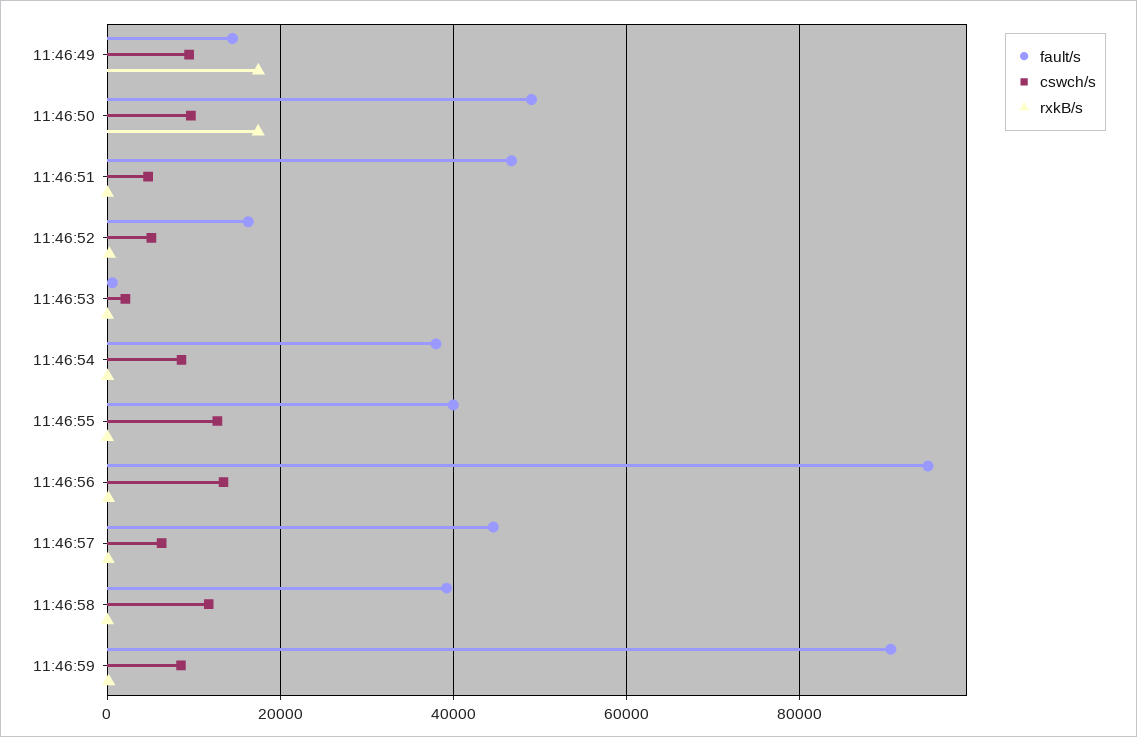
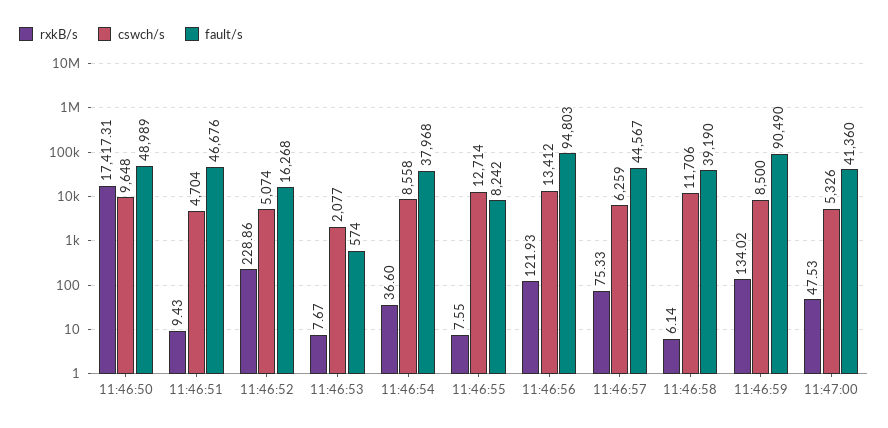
fault/s, 11:46:49: 14000 -> none
cswch/s, 11:46:49: 10000 -> none
rxkB/s, 11:46:49: 18000 -> none
fault/s, 11:46:55: 40000 -> 8242
rxkB/s, 11:47:00: none -> 47.53
cswch/s, 11:47:00: none -> 5326
fault/s, 11:47:00: none -> 41360

